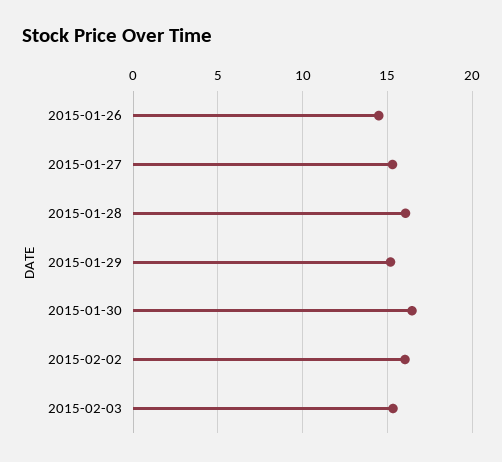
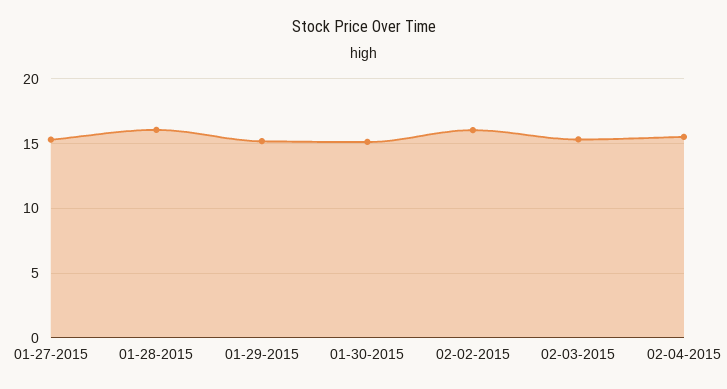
2015-01-26: 14.5 -> none
2015-01-30: 16.5 -> 15
02-04-2015: none -> 15.5

